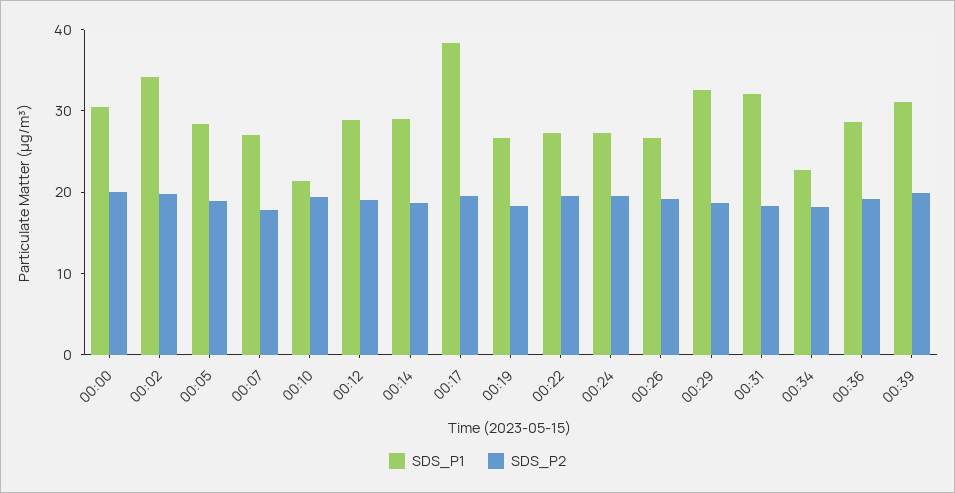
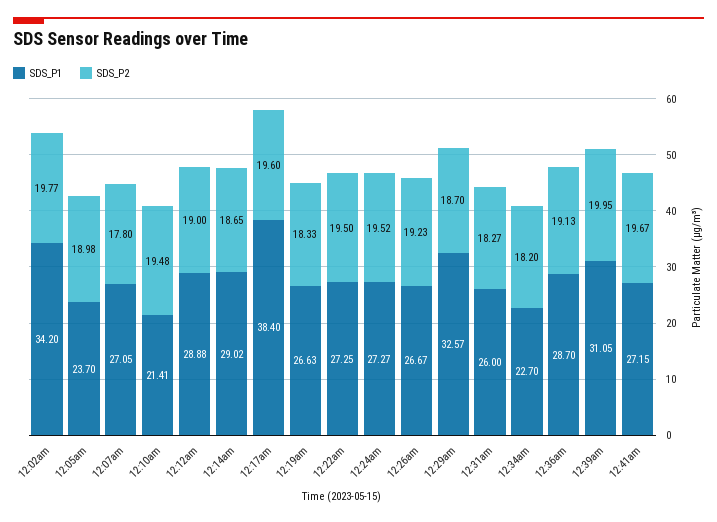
SDS_P1, 00:00: 30 -> none
SDS_P2, 00:00: 20 -> none
SDS_P1, 00:05: 28 -> 23.7
SDS_P1, 00:31: 32 -> 26
SDS_P1, 12:41am: none -> 27.15
SDS_P2, 12:41am: none -> 19.67

